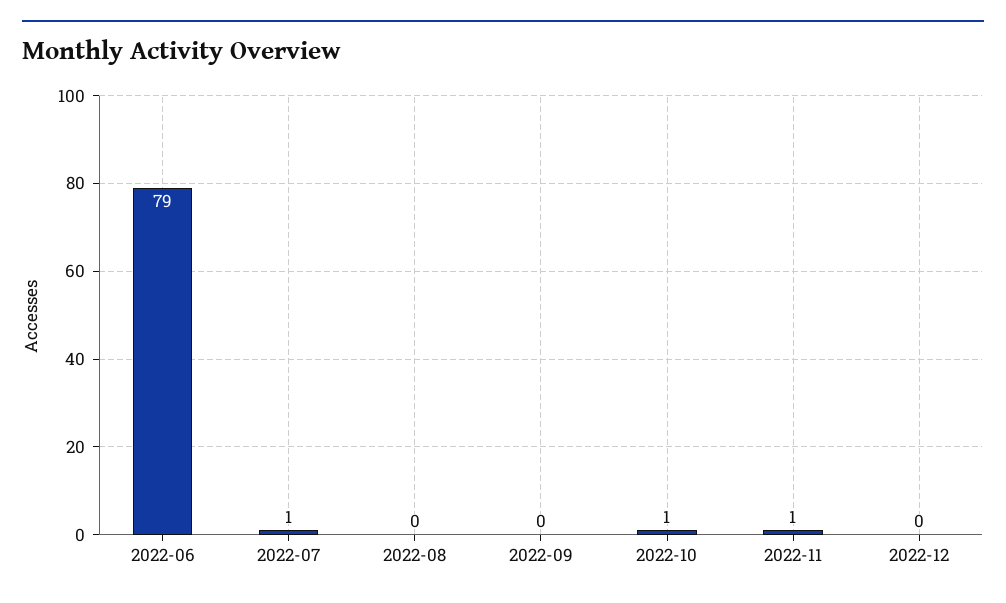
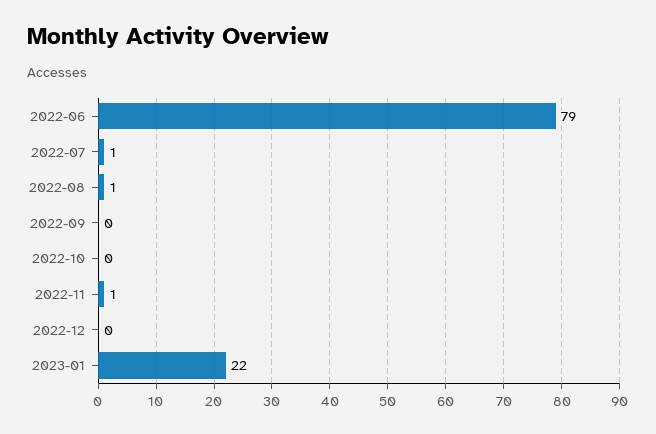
2022-08: 0 -> 1
2022-10: 1 -> 0
2023-01: none -> 22

